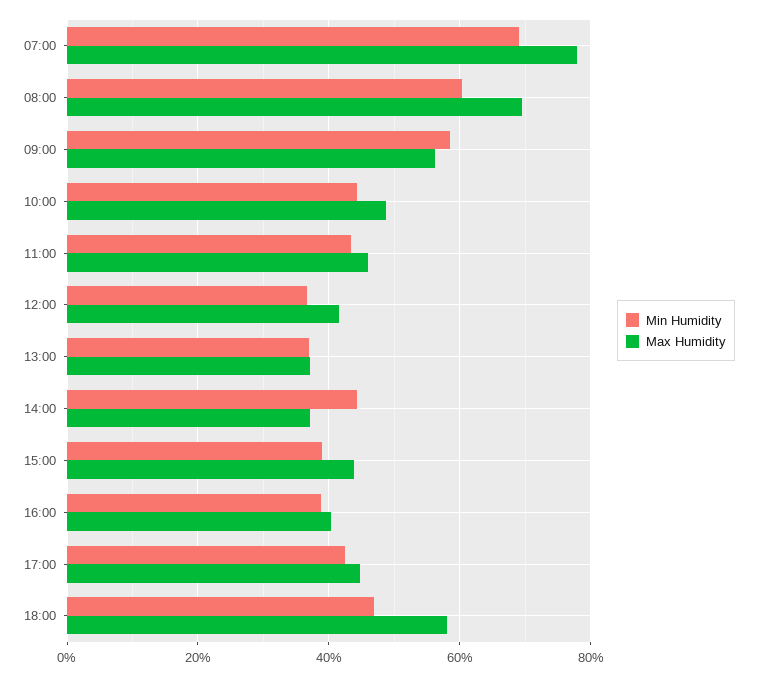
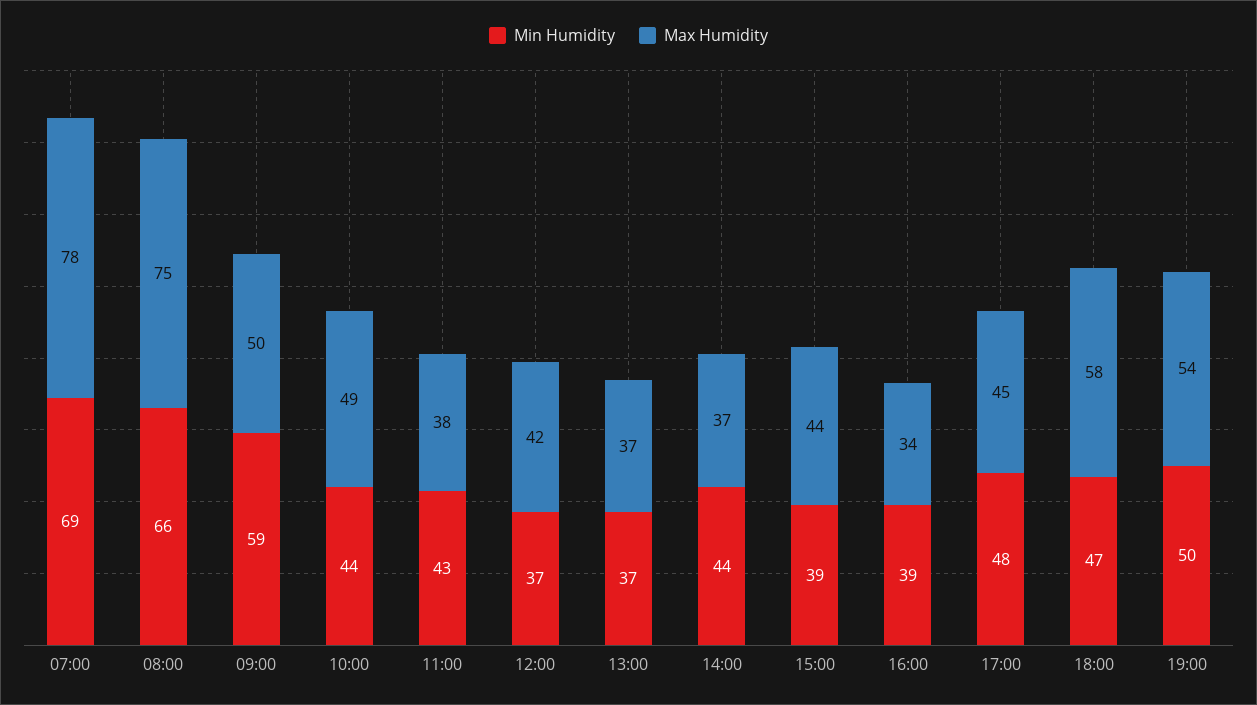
Min Humidity, 08:00: 60 -> 66
Max Humidity, 08:00: 70 -> 75
Max Humidity, 09:00: 56 -> 50
Max Humidity, 11:00: 46 -> 38
Max Humidity, 16:00: 40 -> 34
Min Humidity, 17:00: 42 -> 48
Min Humidity, 19:00: none -> 50
Max Humidity, 19:00: none -> 54

